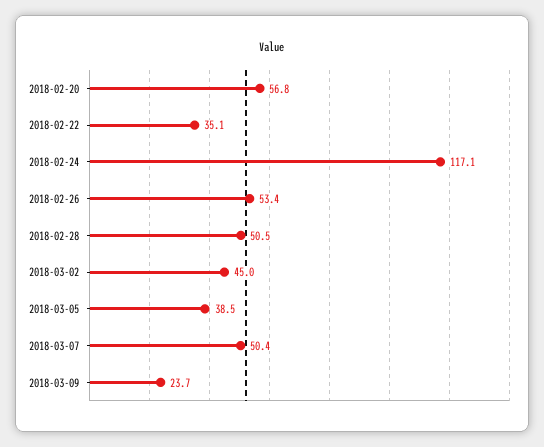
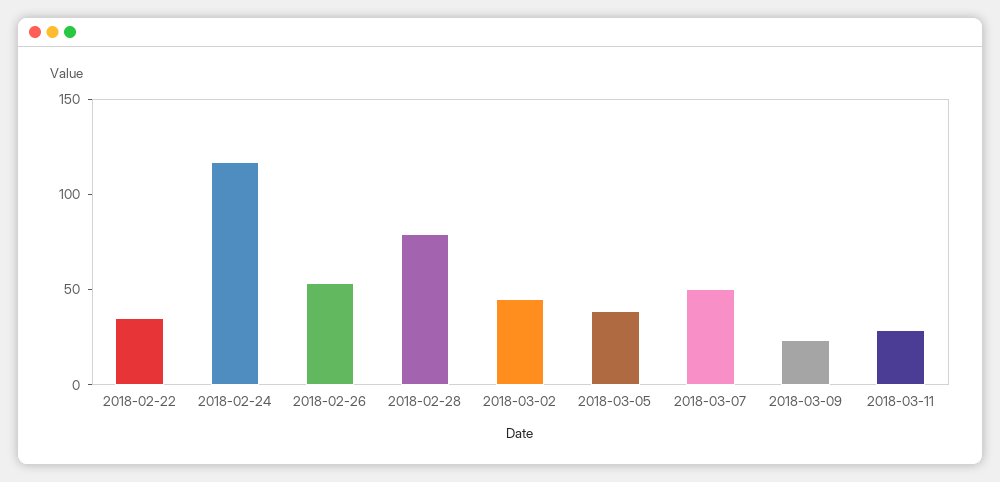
2018-02-20: 56.8 -> none
2018-02-28: 50.5 -> 80
2018-03-11: none -> 30

